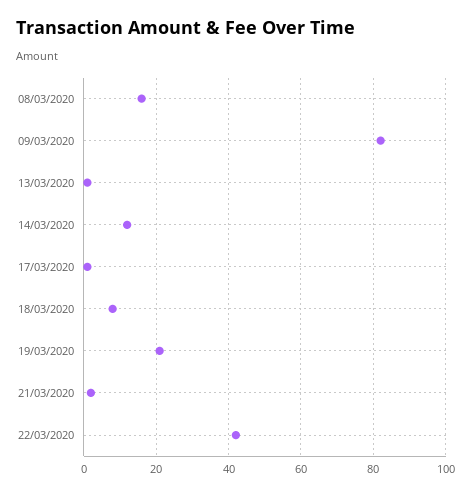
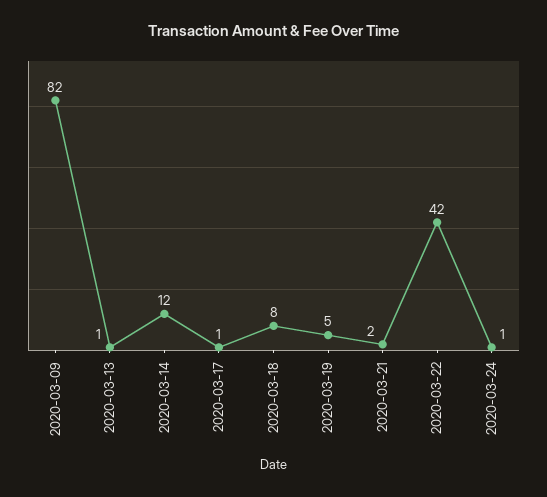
08/03/2020: 15 -> none
19/03/2020: 20 -> 5
2020-03-24: none -> 1

